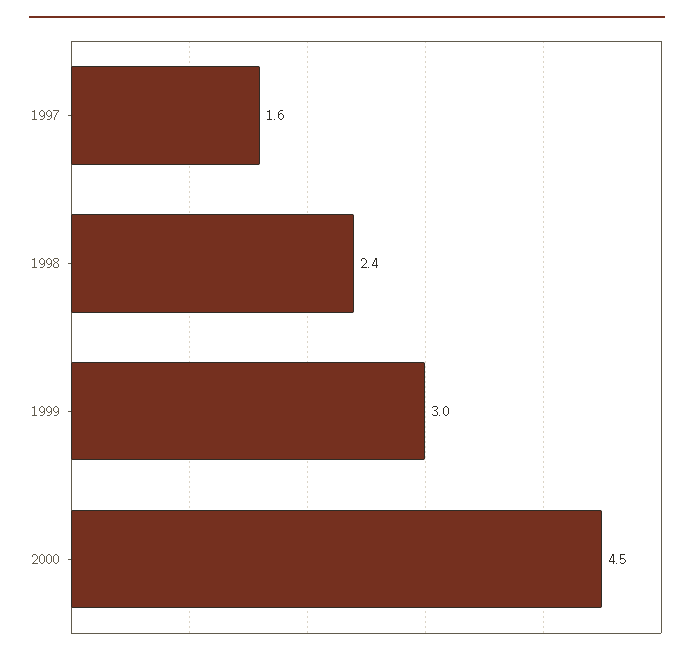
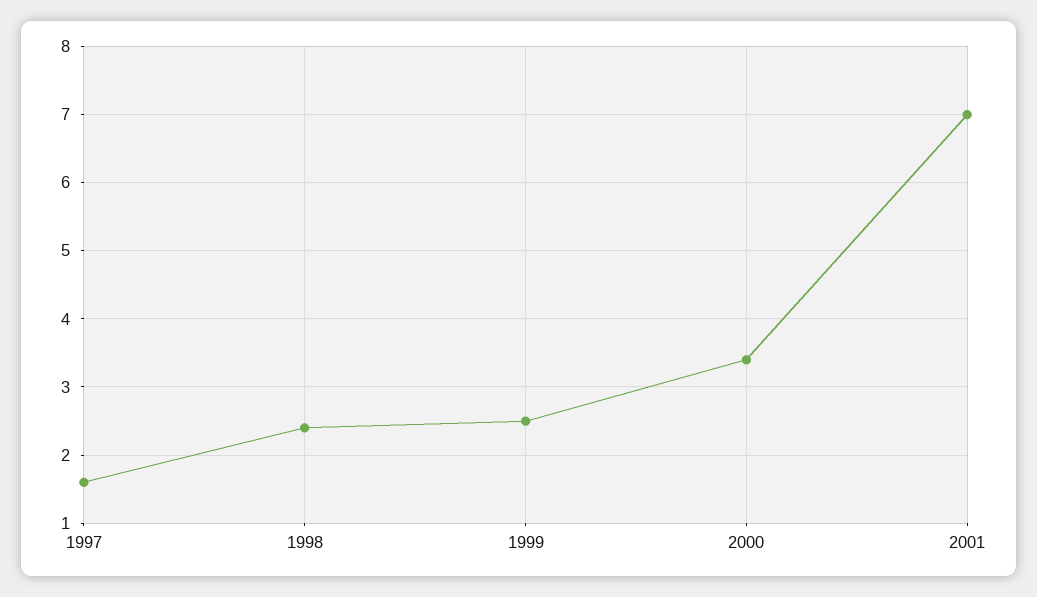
1999: 3 -> 2.5
2000: 4.5 -> 3.4
2001: none -> 7

